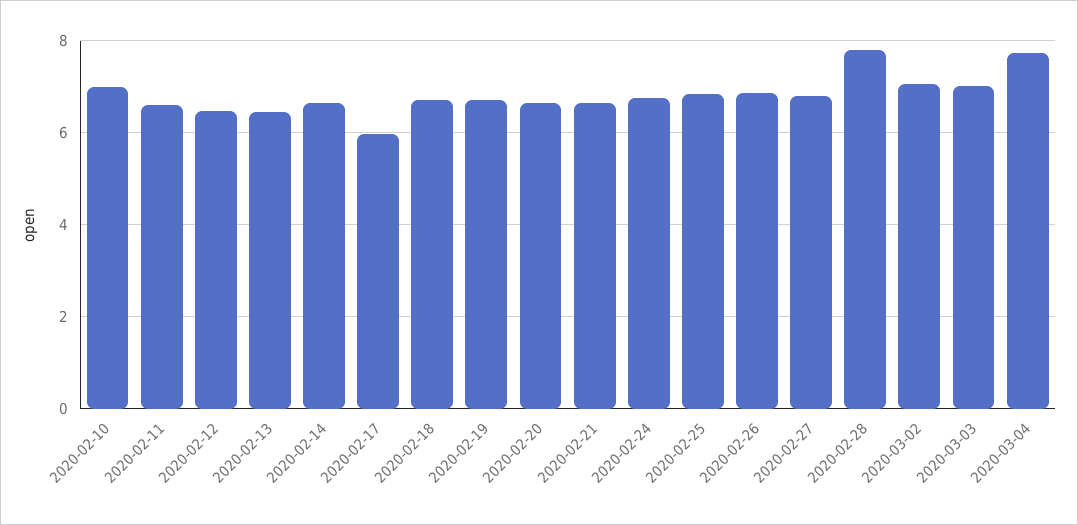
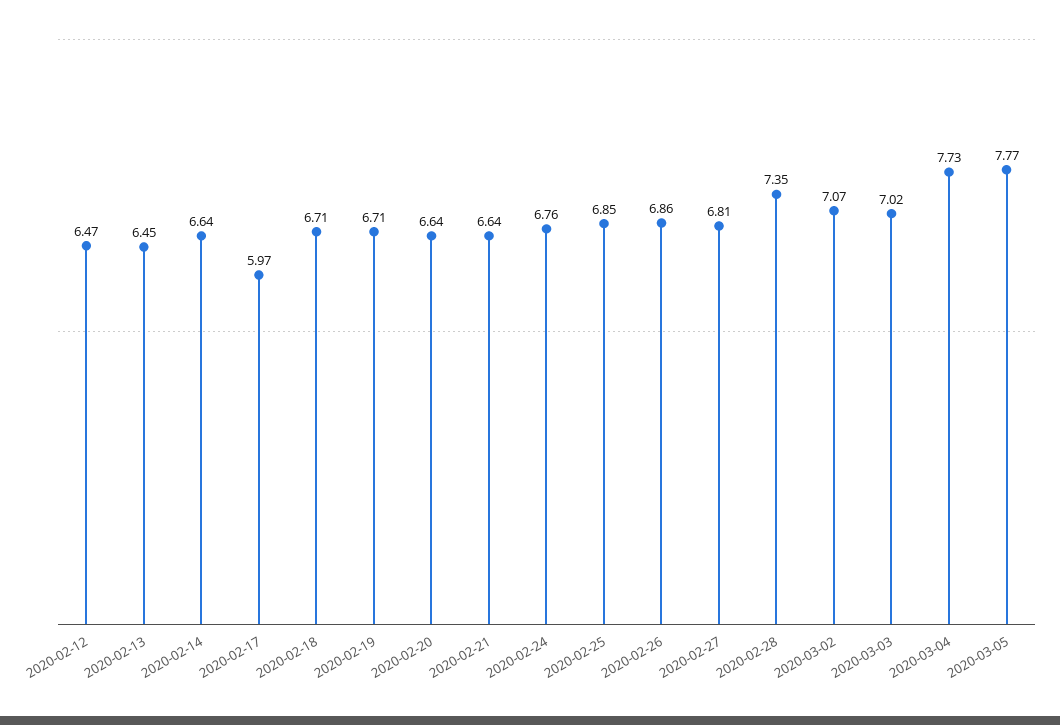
2020-02-10: 7 -> none
2020-02-11: 6.6 -> none
2020-02-28: 7.8 -> 7.35
2020-03-05: none -> 7.77

